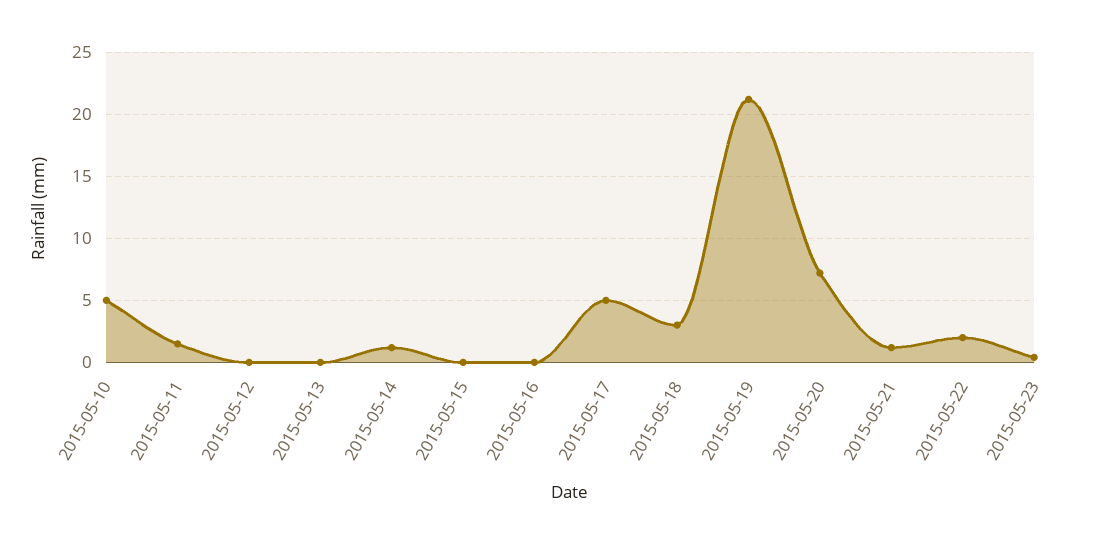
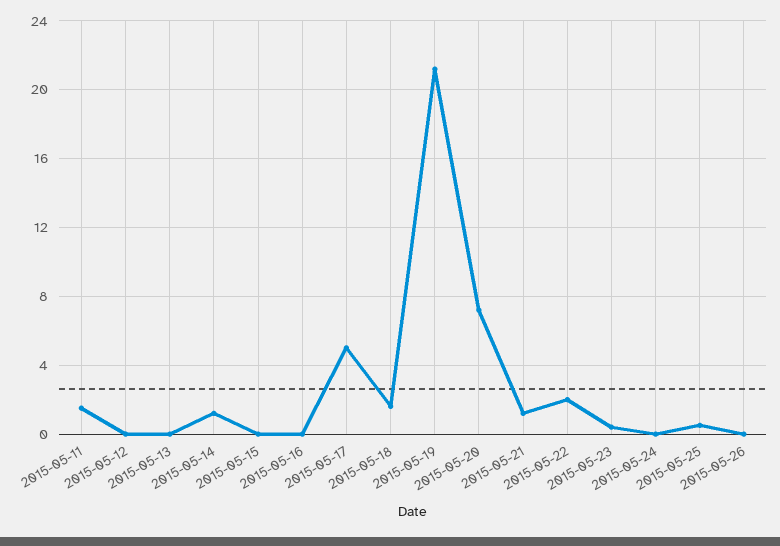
2015-05-10: 5 -> none
2015-05-18: 3 -> 1.5
2015-05-24: none -> 0
2015-05-25: none -> 0.5
2015-05-26: none -> 0

